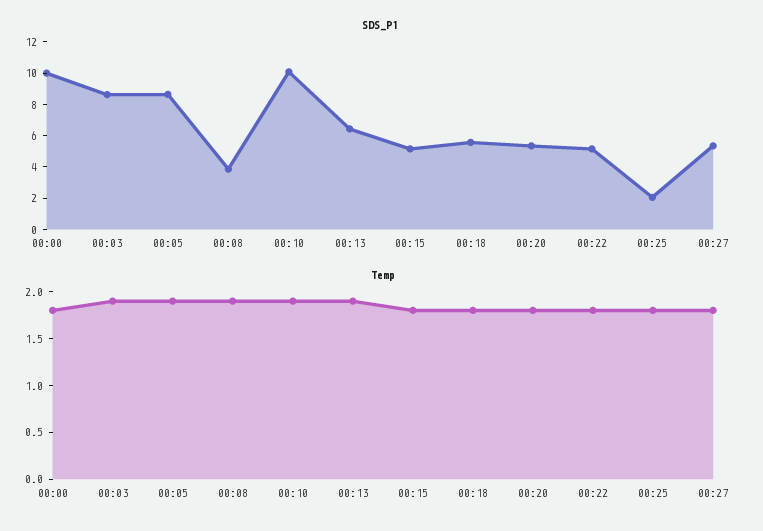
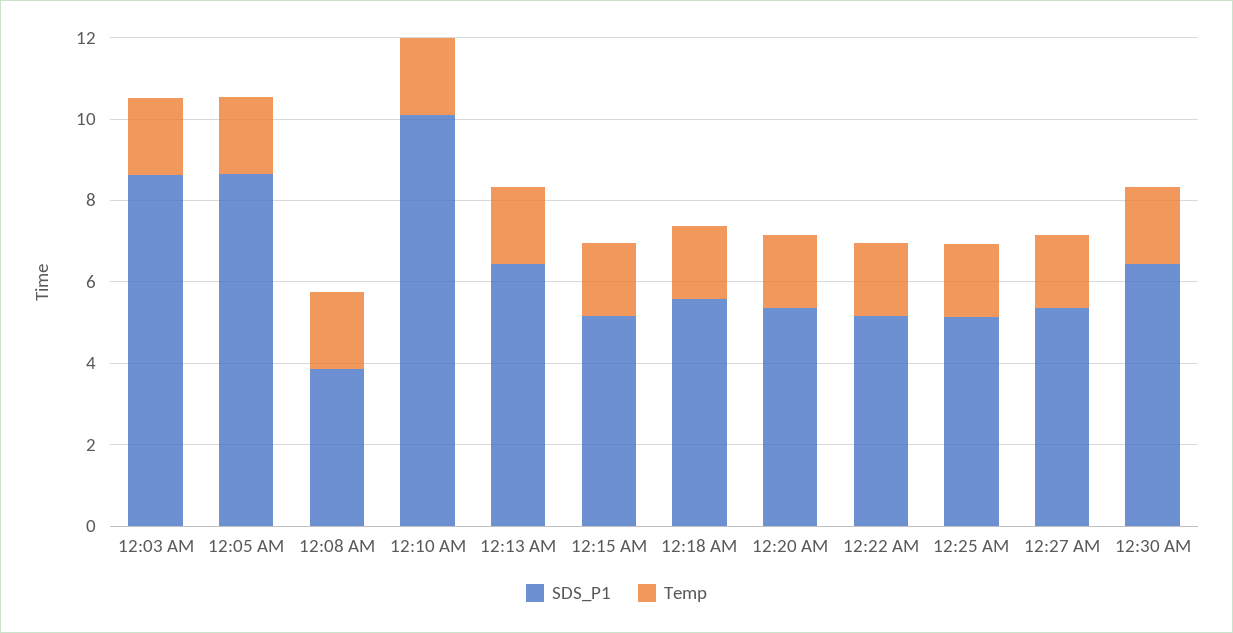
SDS_P1, 00:00: 10 -> none
SDS_P1, 00:25: 2 -> 5
Temp, 00:00: 1.8 -> none
SDS_P1, 12:30 AM: none -> 6.5
Temp, 12:30 AM: none -> 2

